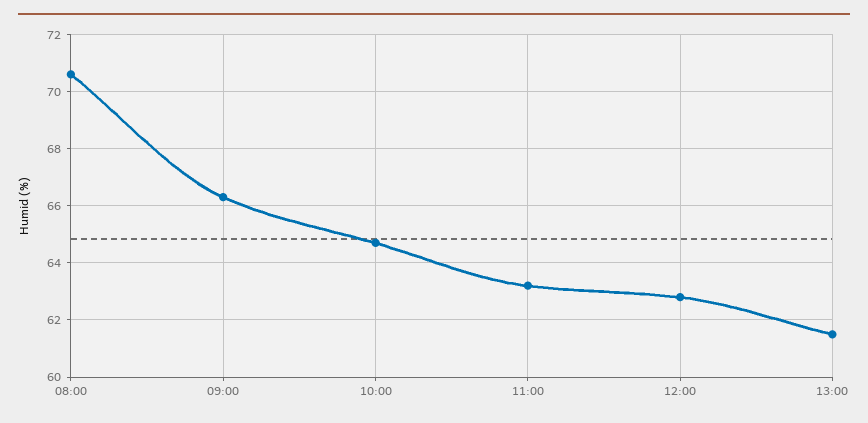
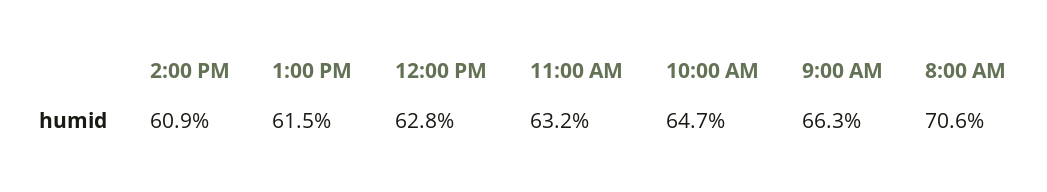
2:00 PM: none -> 60.9

